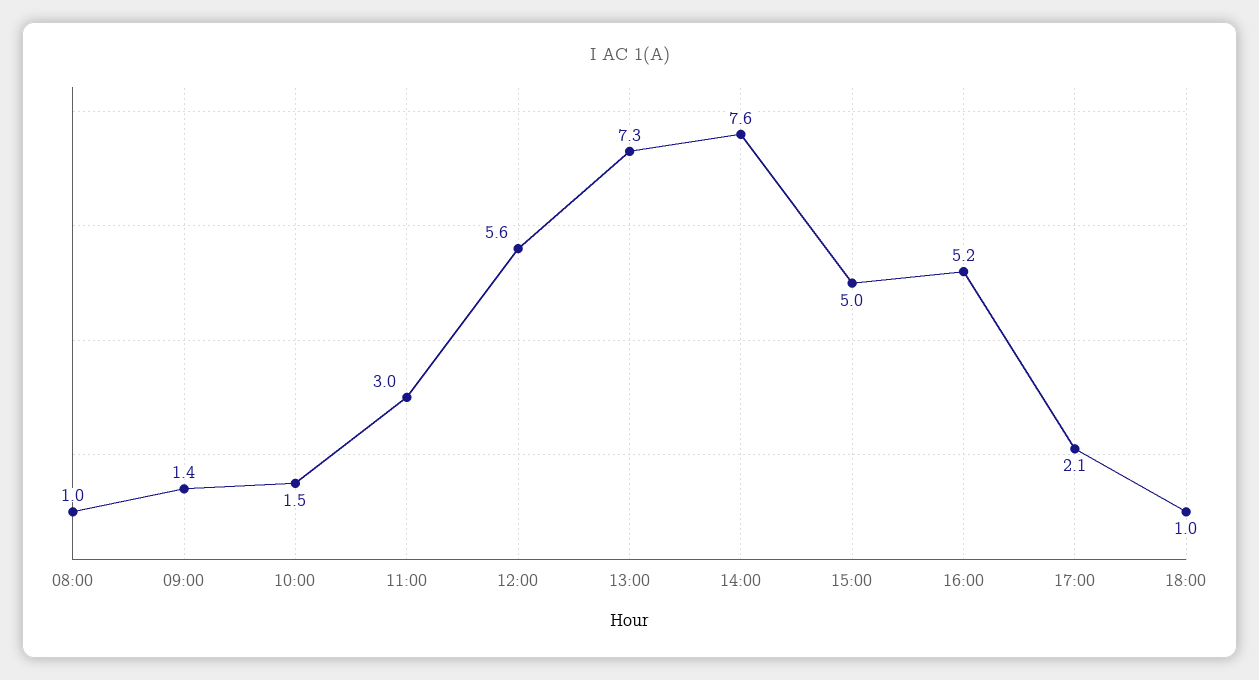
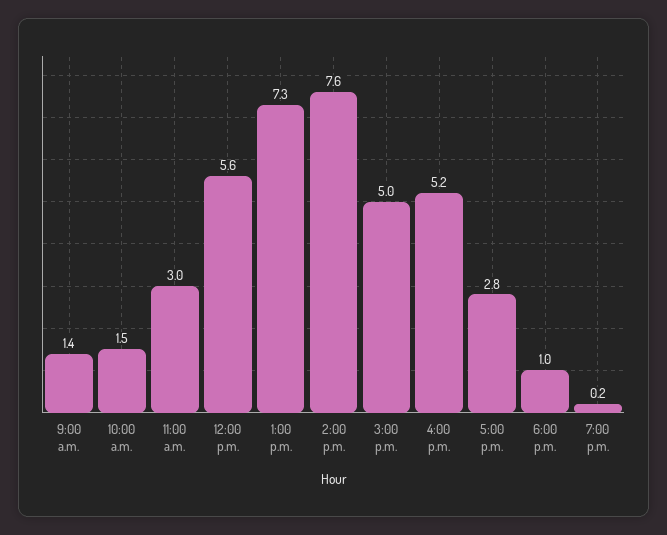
08:00: 1 -> none
17:00: 2.1 -> 2.8
7:00 p.m.: none -> 0.2

